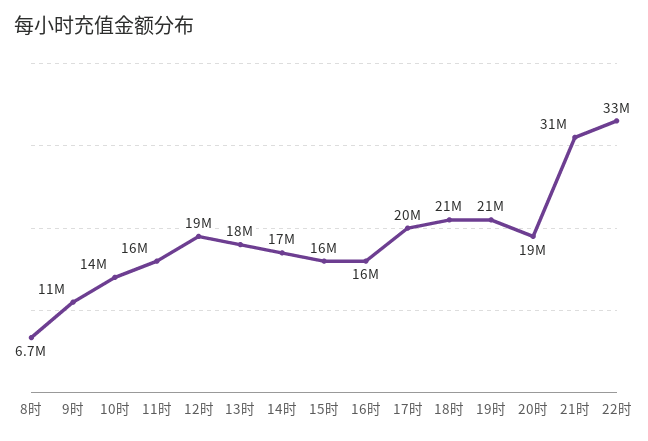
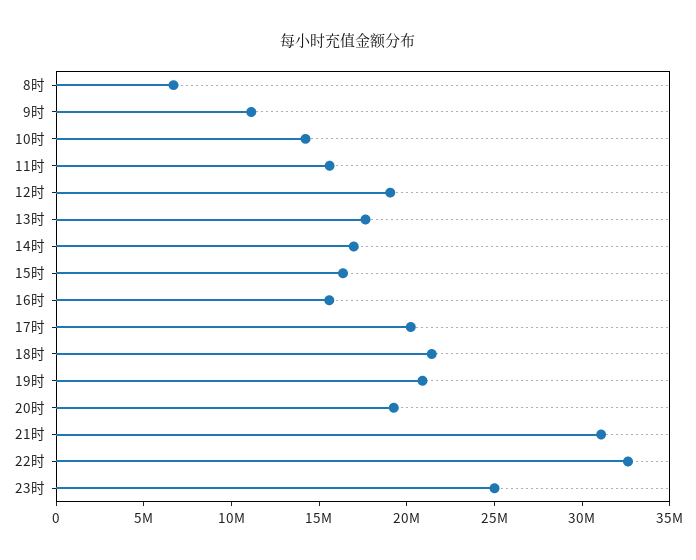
23时: none -> 25000000

